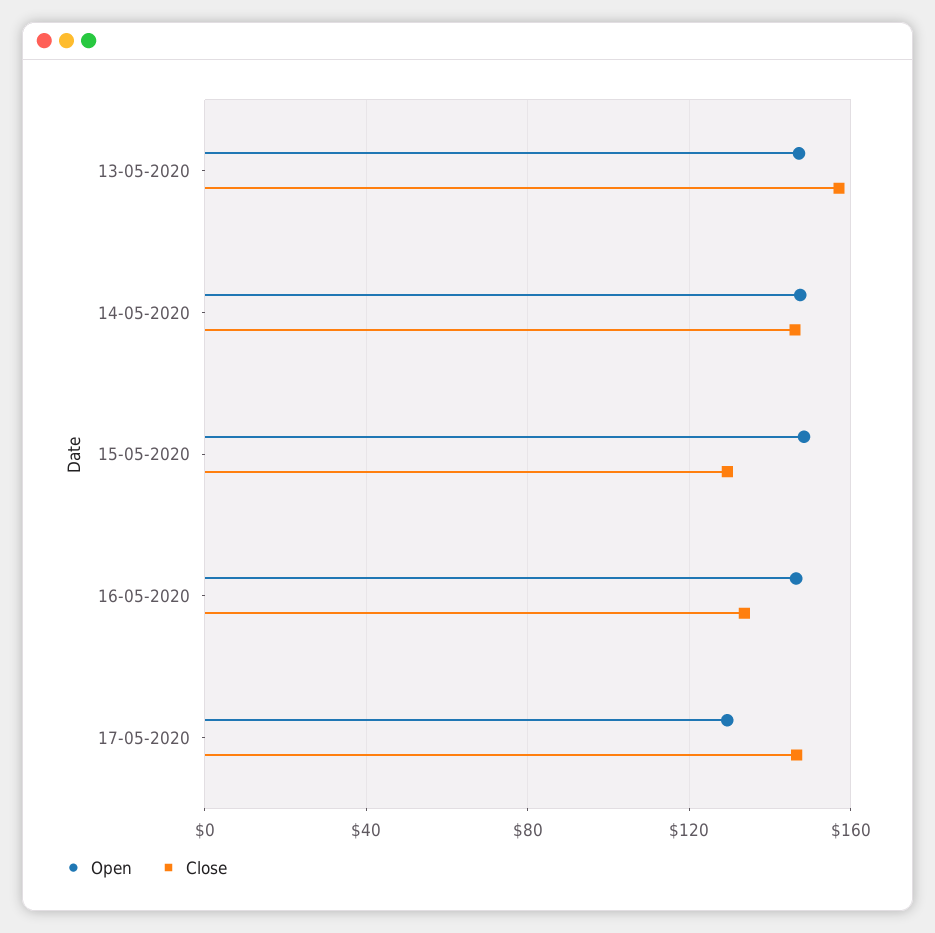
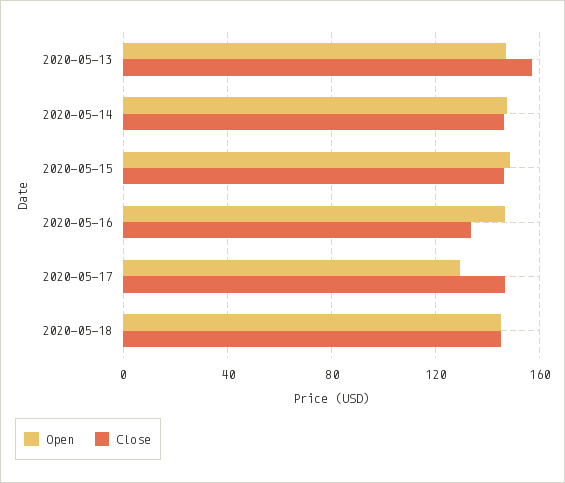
Close, 15-05-2020: 130 -> 145
Open, 2020-05-18: none -> 145
Close, 2020-05-18: none -> 145

